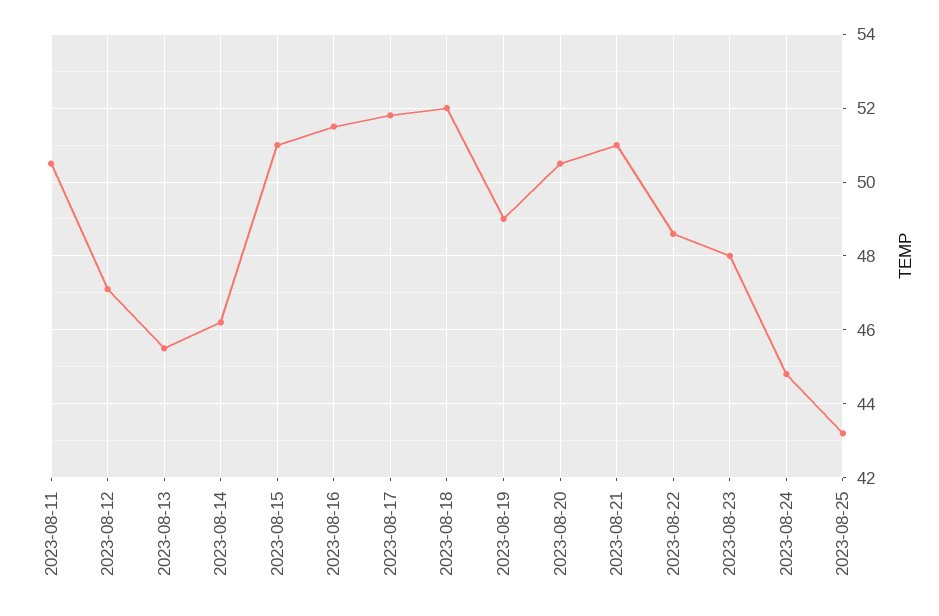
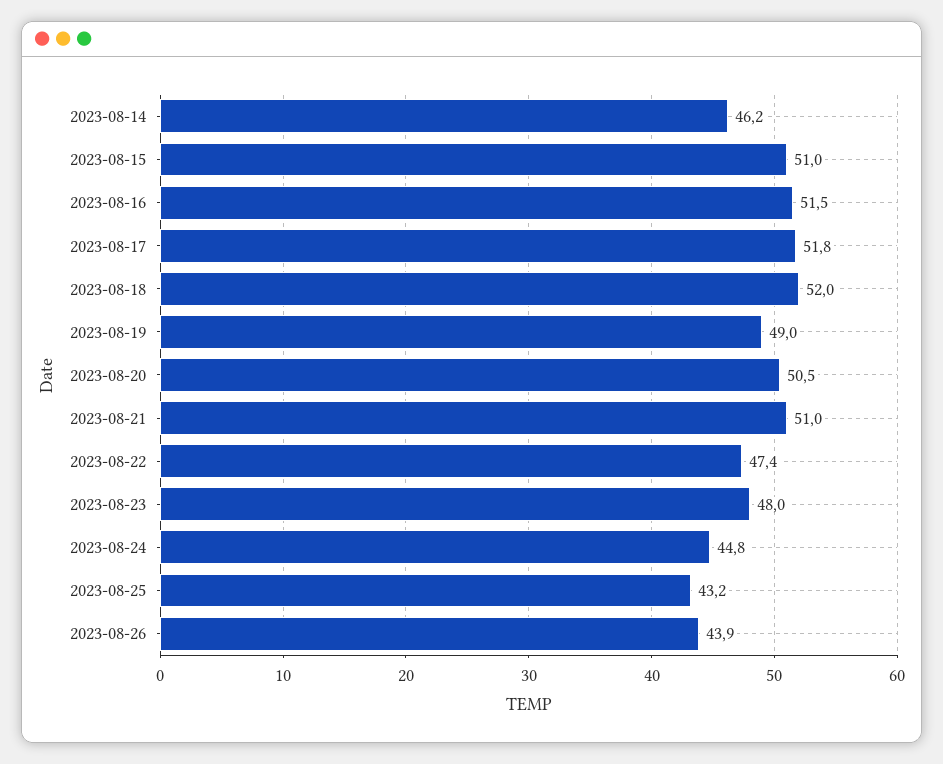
2023-08-11: 50.5 -> none
2023-08-12: 47 -> none
2023-08-13: 45.5 -> none
2023-08-22: 48.5 -> 47.4
2023-08-26: none -> 43.9

